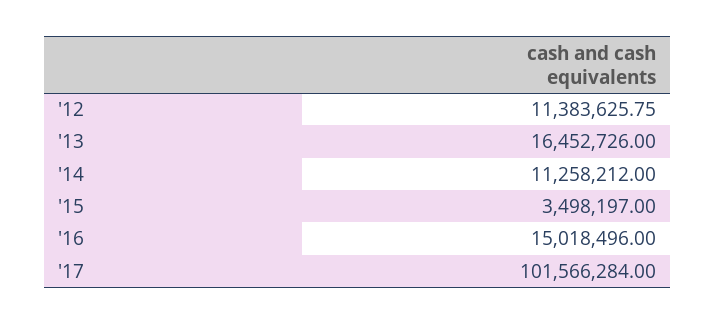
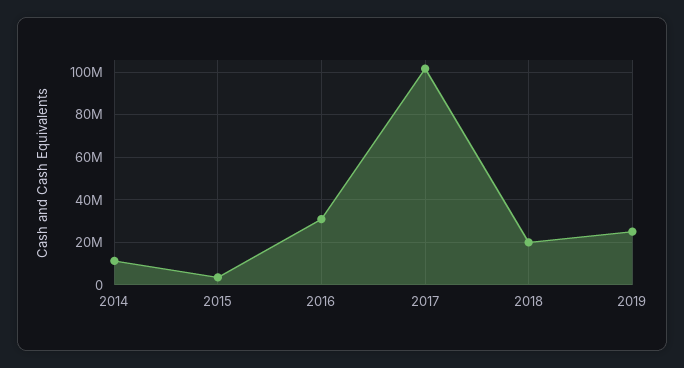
'12: 11383625.75 -> none
'13: 16452726 -> none
'16: 15018496 -> 30000000
2018: none -> 20000000
2019: none -> 25000000

